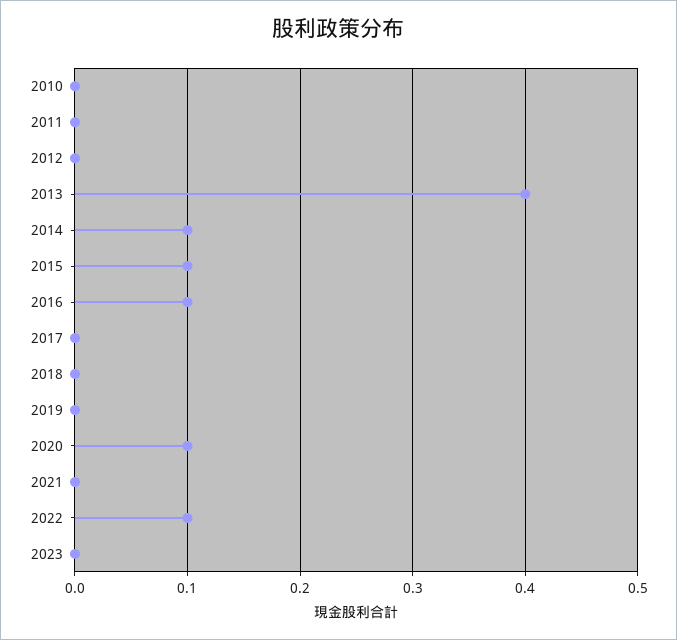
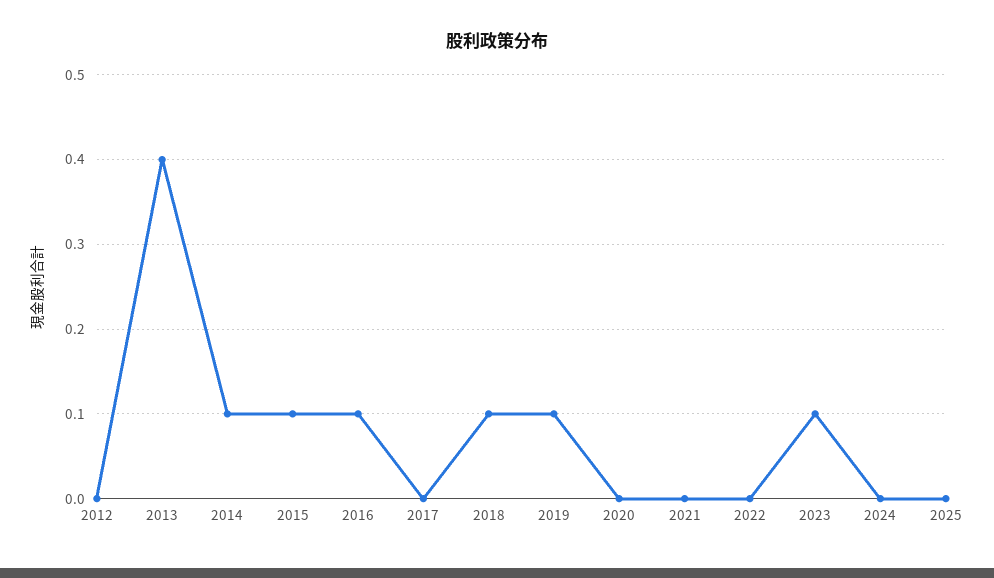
2010: 0 -> none
2011: 0 -> none
2018: 0 -> 0.1
2019: 0 -> 0.1
2020: 0.1 -> 0
2022: 0.1 -> 0
2023: 0 -> 0.1
2024: none -> 0
2025: none -> 0

